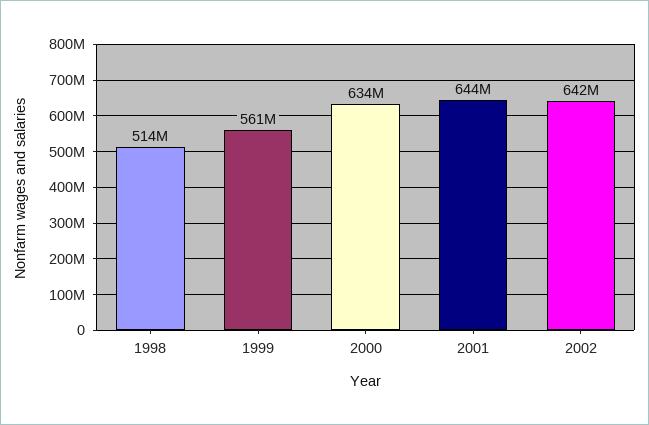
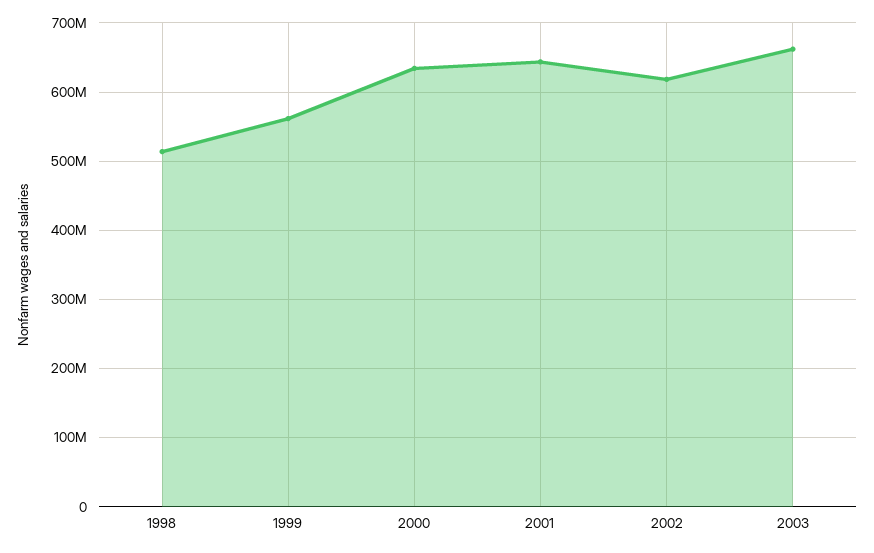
2002: 642000000 -> 620000000
2003: none -> 660000000

